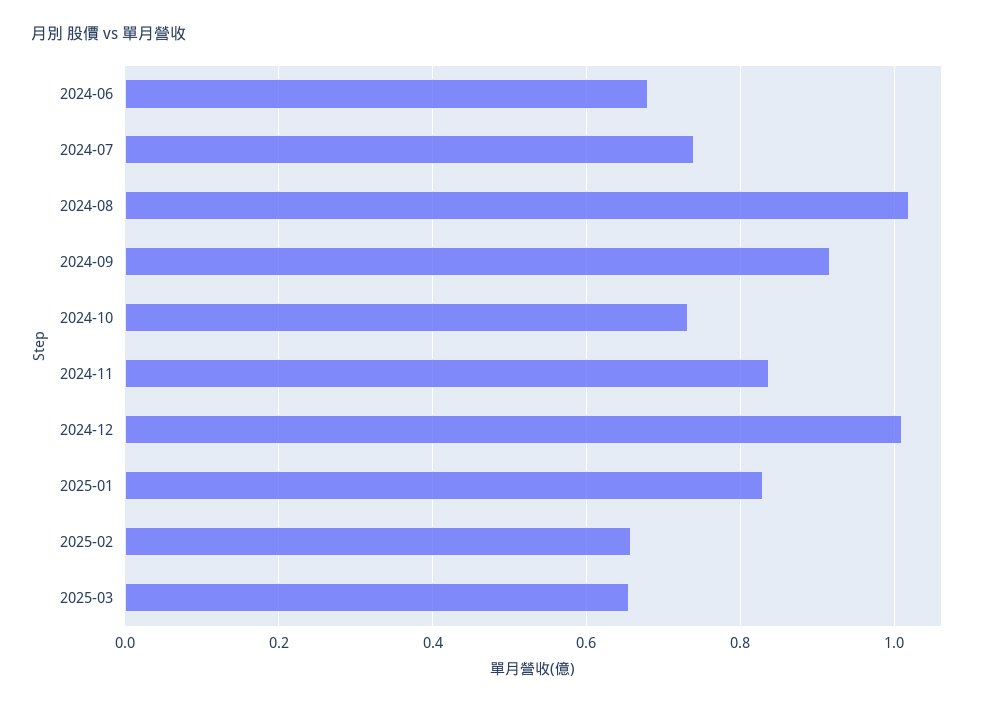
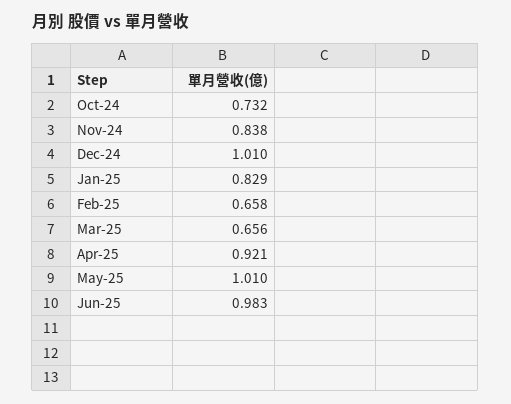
2024-06: 0.68 -> none
2024-07: 0.74 -> none
2024-08: 1.02 -> none
2024-09: 0.92 -> none
Apr-25: none -> 0.921
May-25: none -> 1.01
Jun-25: none -> 0.983

